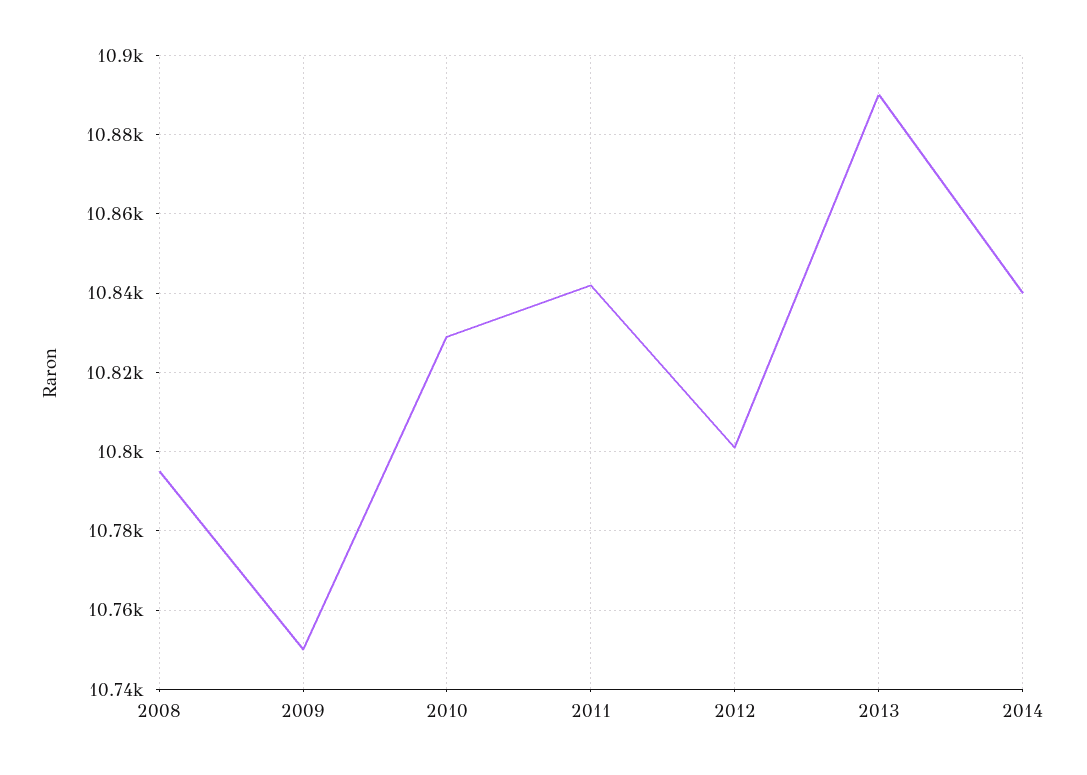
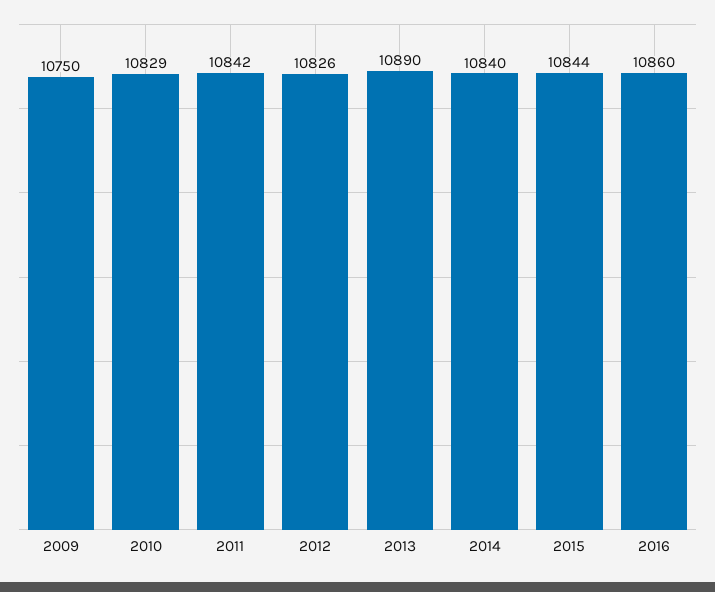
2008: 10795 -> none
2012: 10800 -> 10826
2015: none -> 10844
2016: none -> 10860

